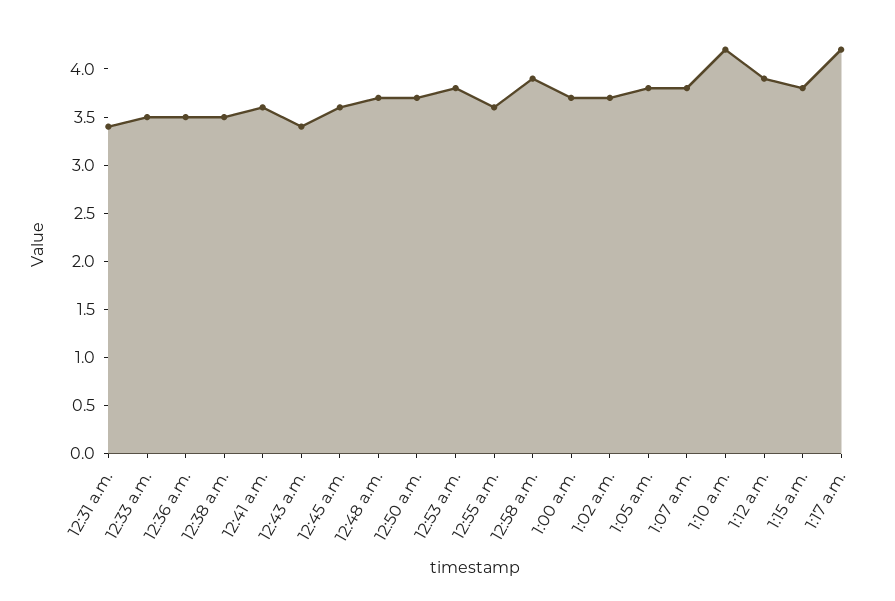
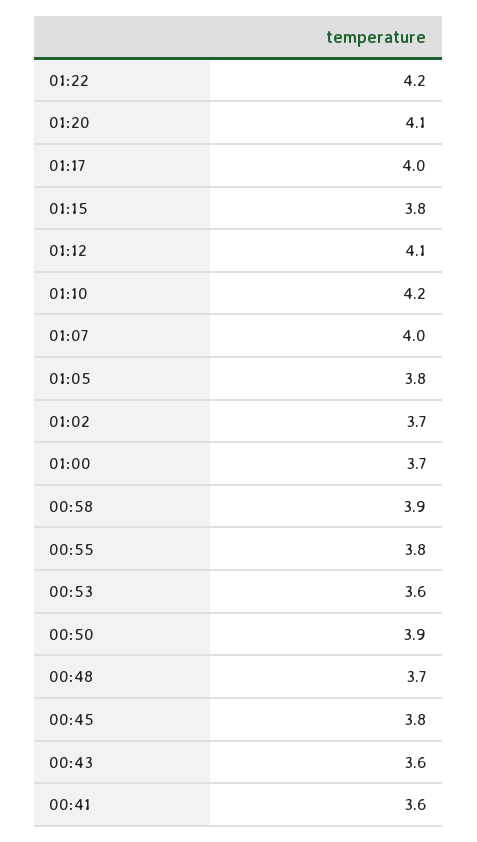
12:31 a.m.: 3.4 -> none
12:33 a.m.: 3.5 -> none
12:36 a.m.: 3.5 -> none
12:38 a.m.: 3.5 -> none
12:43 a.m.: 3.4 -> 3.6
12:45 a.m.: 3.6 -> 3.8
12:50 a.m.: 3.7 -> 3.9
12:53 a.m.: 3.8 -> 3.6
12:55 a.m.: 3.6 -> 3.8
1:07 a.m.: 3.8 -> 4
1:12 a.m.: 3.9 -> 4.1
1:17 a.m.: 4.2 -> 4
01:22: none -> 4.2
01:20: none -> 4.1

